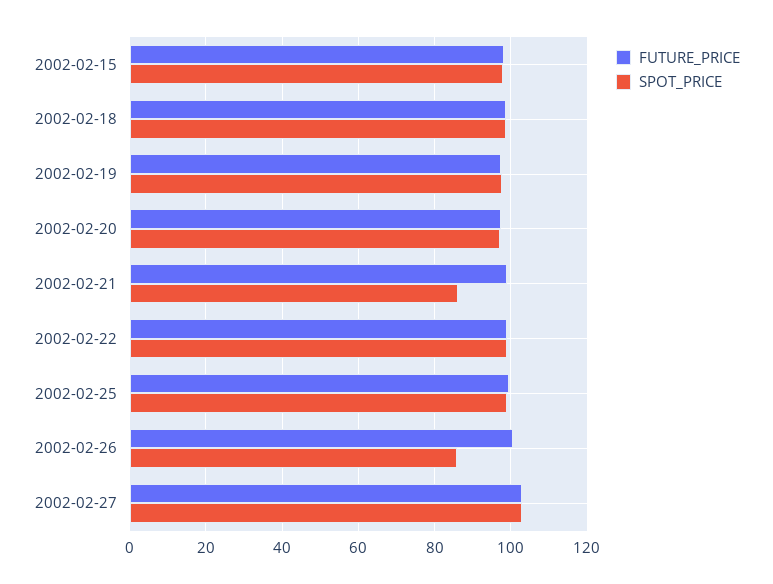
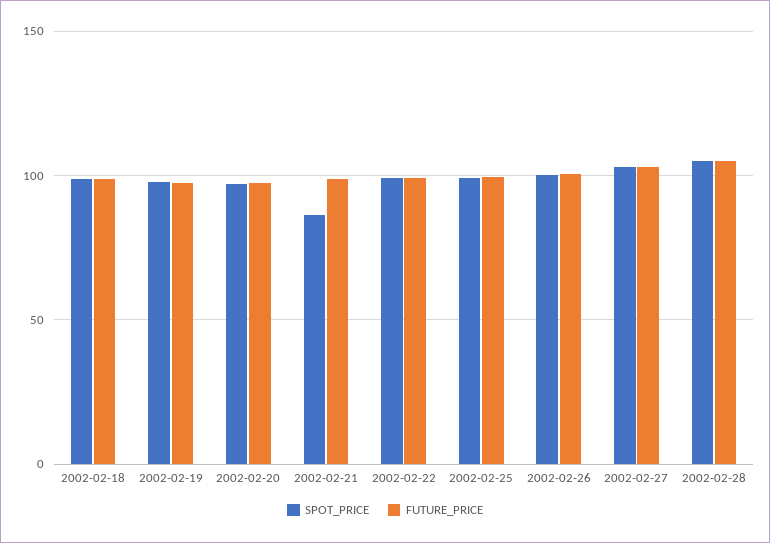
FUTURE_PRICE, 2002-02-15: 98 -> none
SPOT_PRICE, 2002-02-15: 98 -> none
SPOT_PRICE, 2002-02-26: 86 -> 100
SPOT_PRICE, 2002-02-28: none -> 105
FUTURE_PRICE, 2002-02-28: none -> 105

